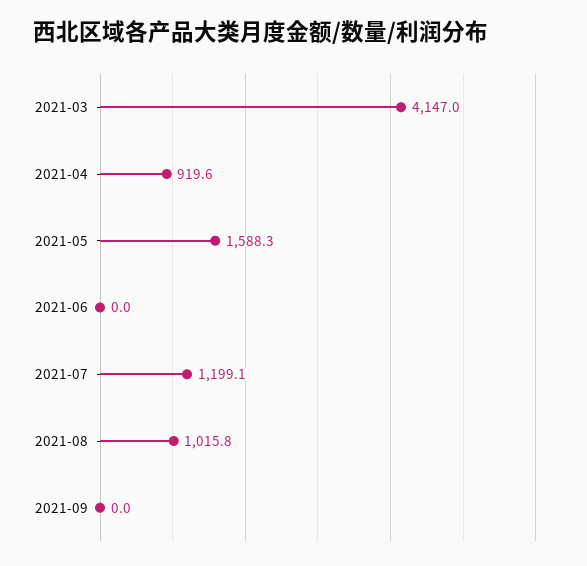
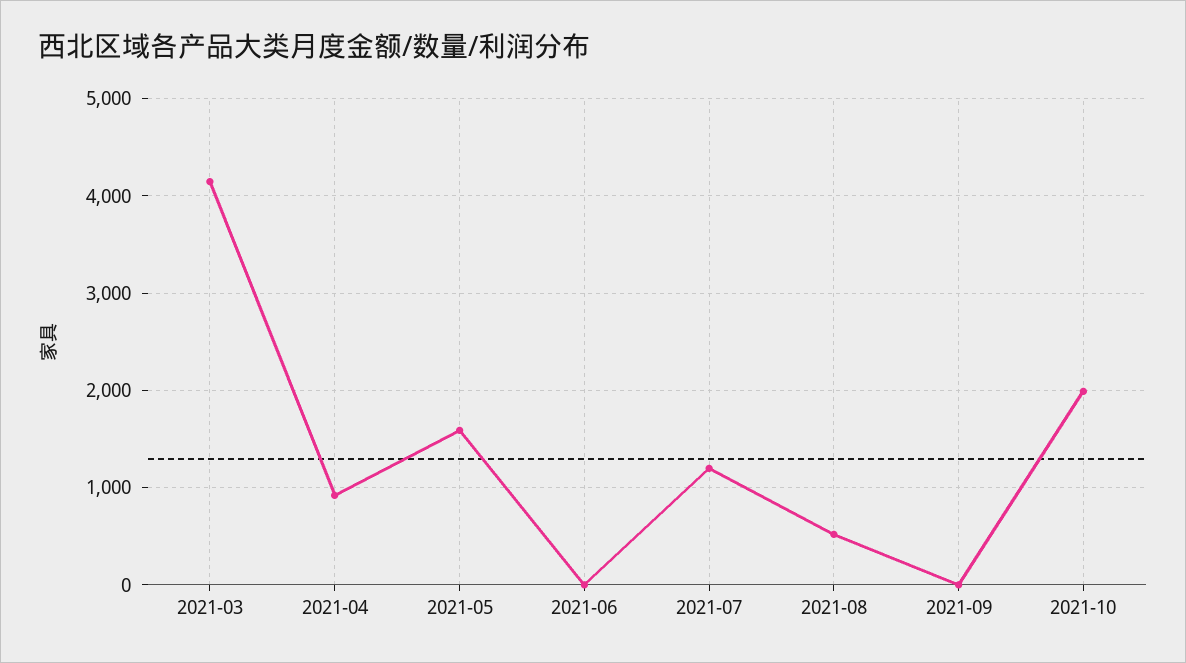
2021-08: 1015.8 -> 500
2021-10: none -> 2000

